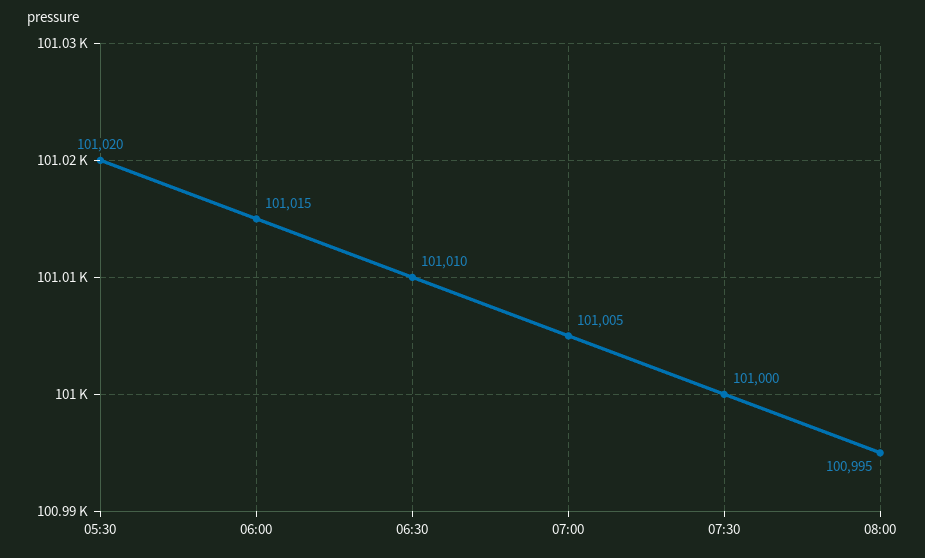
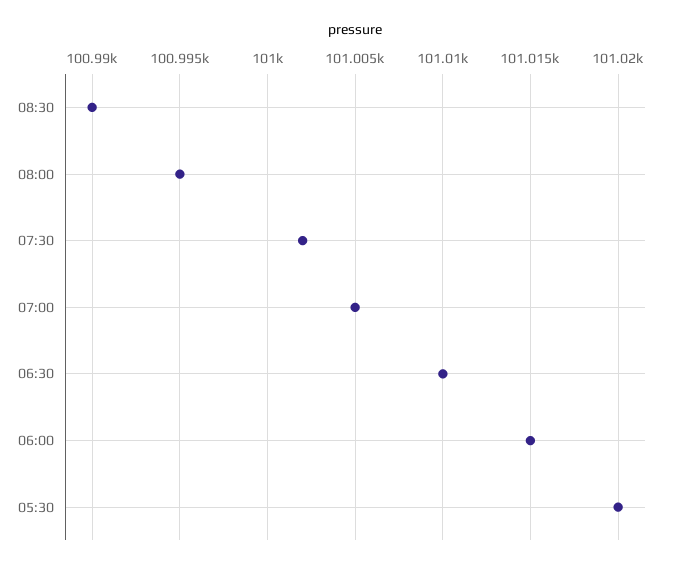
07:30: 101000 -> 101002
08:30: none -> 100990

